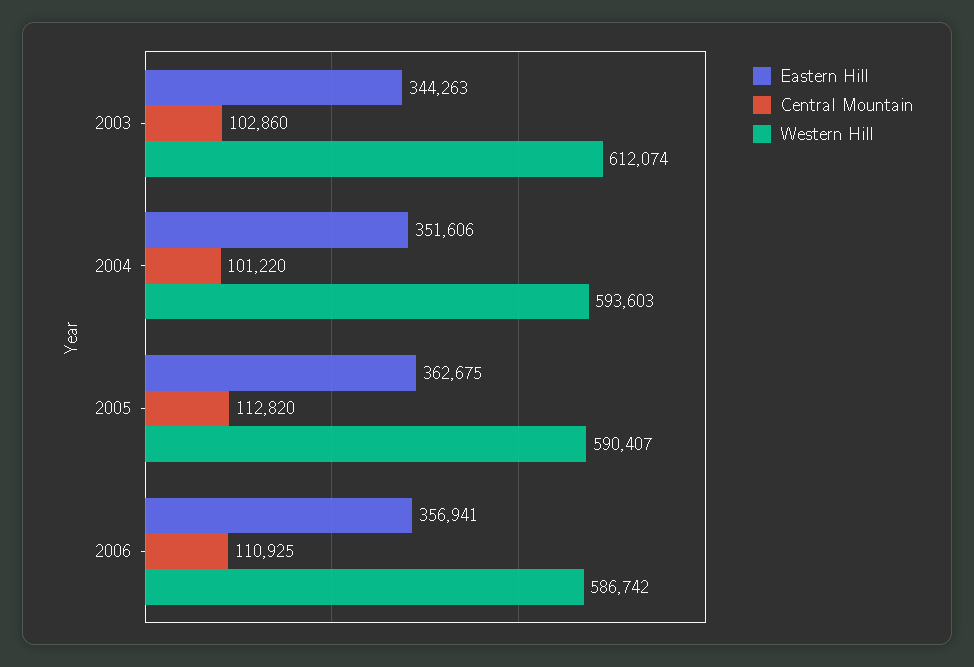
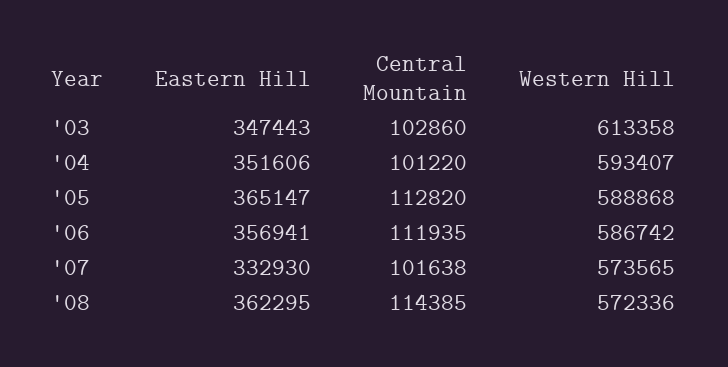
Eastern Hill, 2003: 344263 -> 347443
Western Hill, 2003: 612074 -> 613358
Western Hill, 2004: 593603 -> 593407
Eastern Hill, 2005: 362675 -> 365147
Western Hill, 2005: 590407 -> 588868
Central Mountain, 2006: 110925 -> 111935
Eastern Hill, '07: none -> 332930
Central Mountain, '07: none -> 101638
Western Hill, '07: none -> 573565
Eastern Hill, '08: none -> 362295
Central Mountain, '08: none -> 114385
Western Hill, '08: none -> 572336

